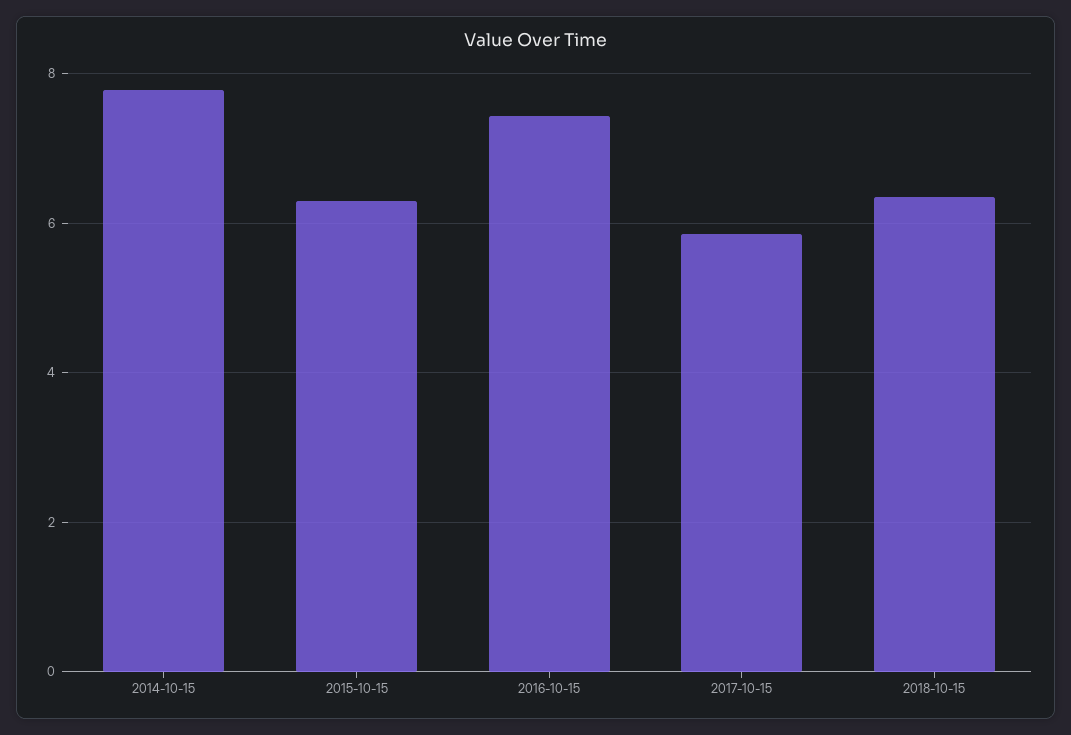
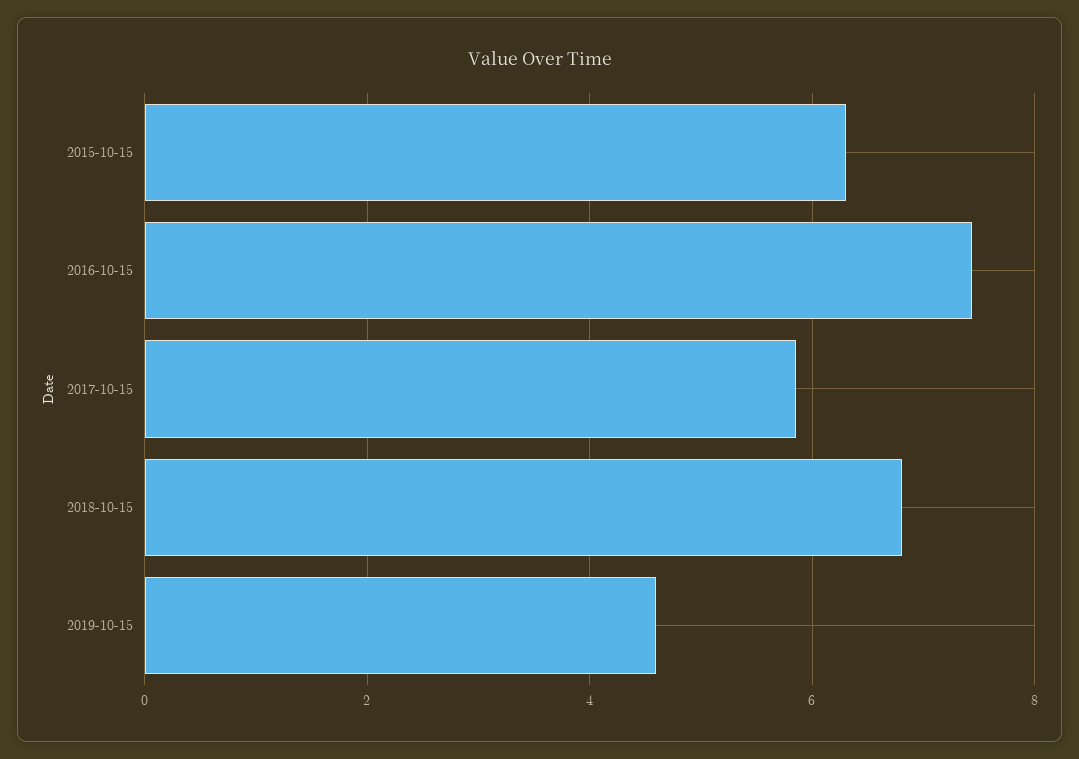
2014-10-15: 7.8 -> none
2018-10-15: 6.4 -> 6.8
2019-10-15: none -> 4.6

